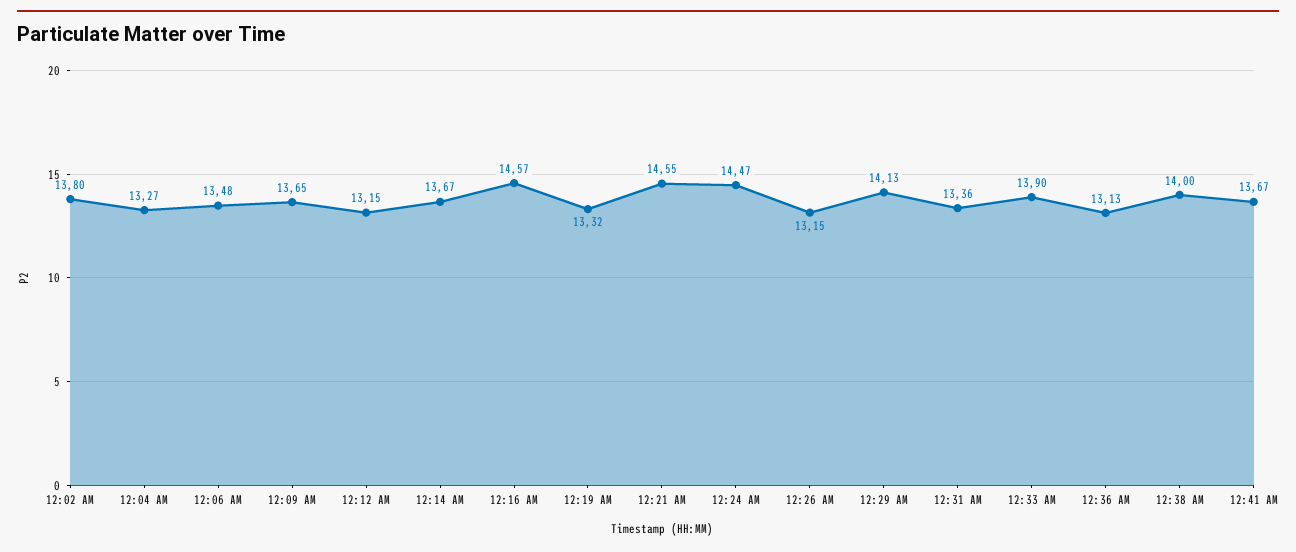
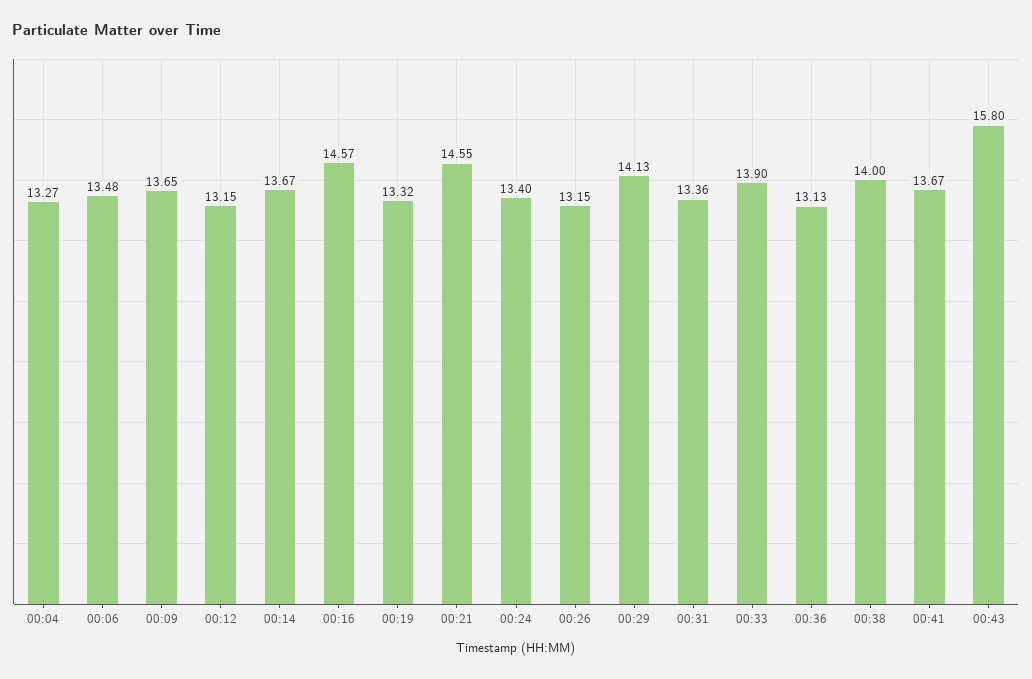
12:02 AM: 13.8 -> none
12:24 AM: 14.47 -> 13.4
00:43: none -> 15.8

